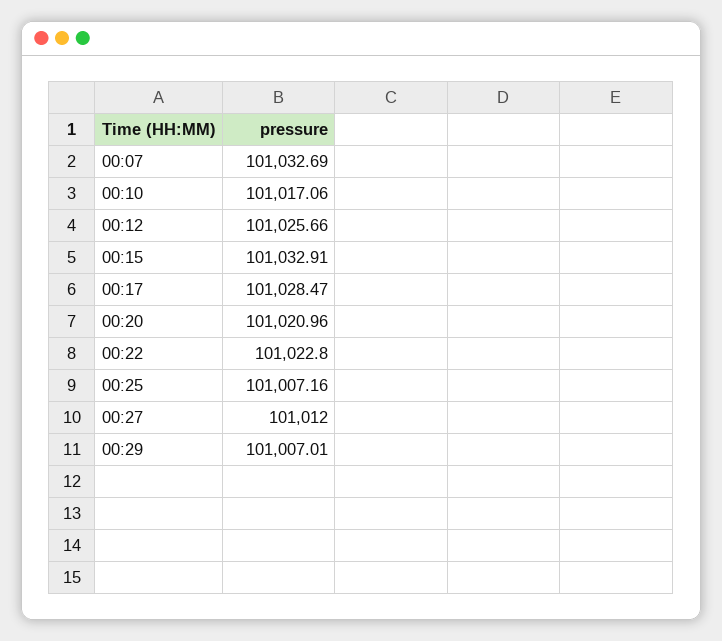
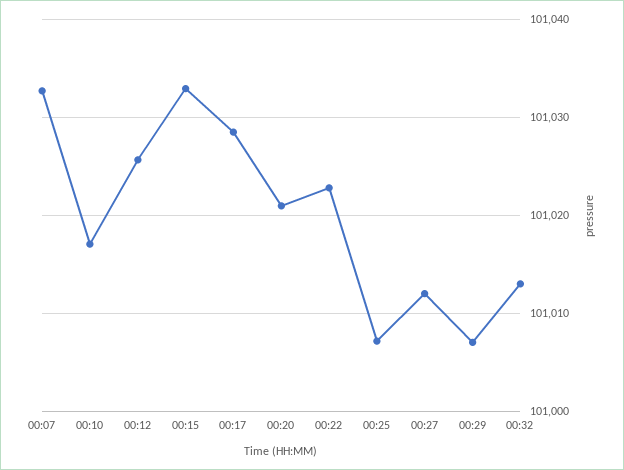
00:32: none -> 101013

